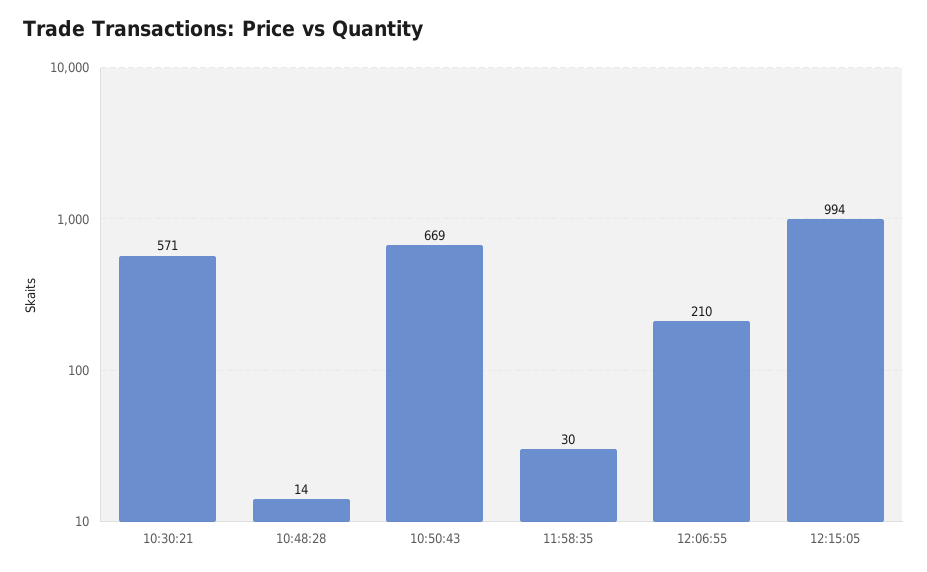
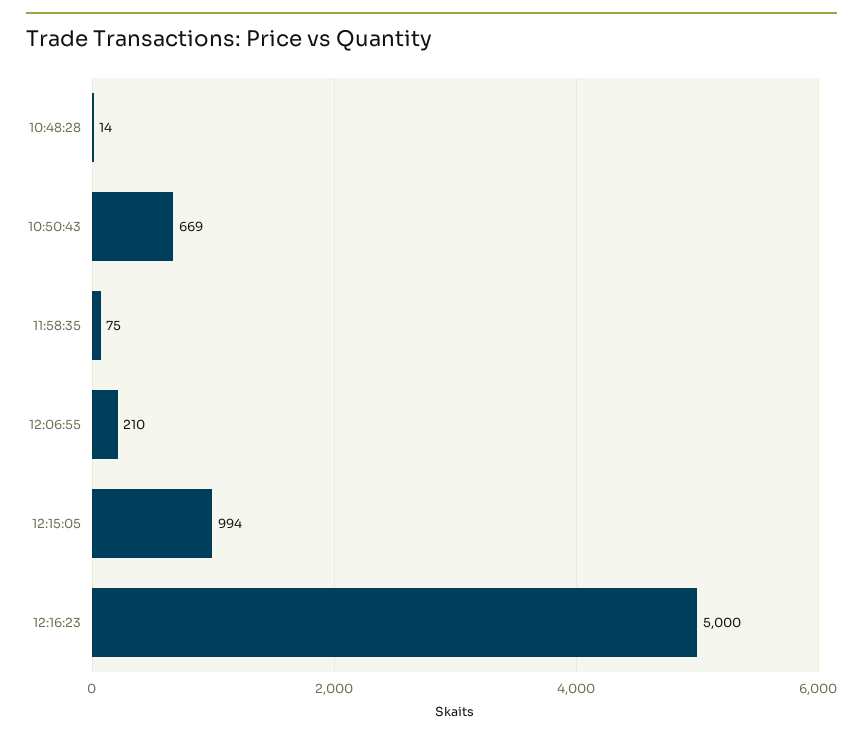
10:30:21: 571 -> none
11:58:35: 30 -> 75
12:16:23: none -> 5000

